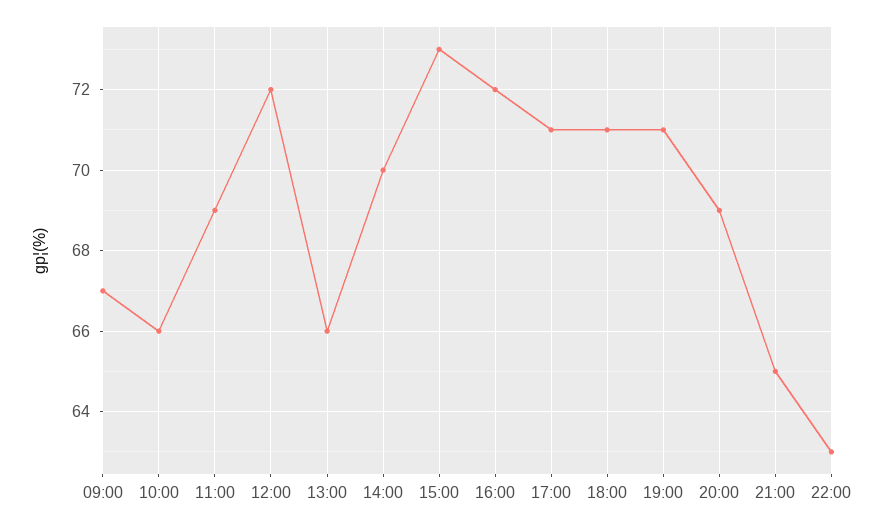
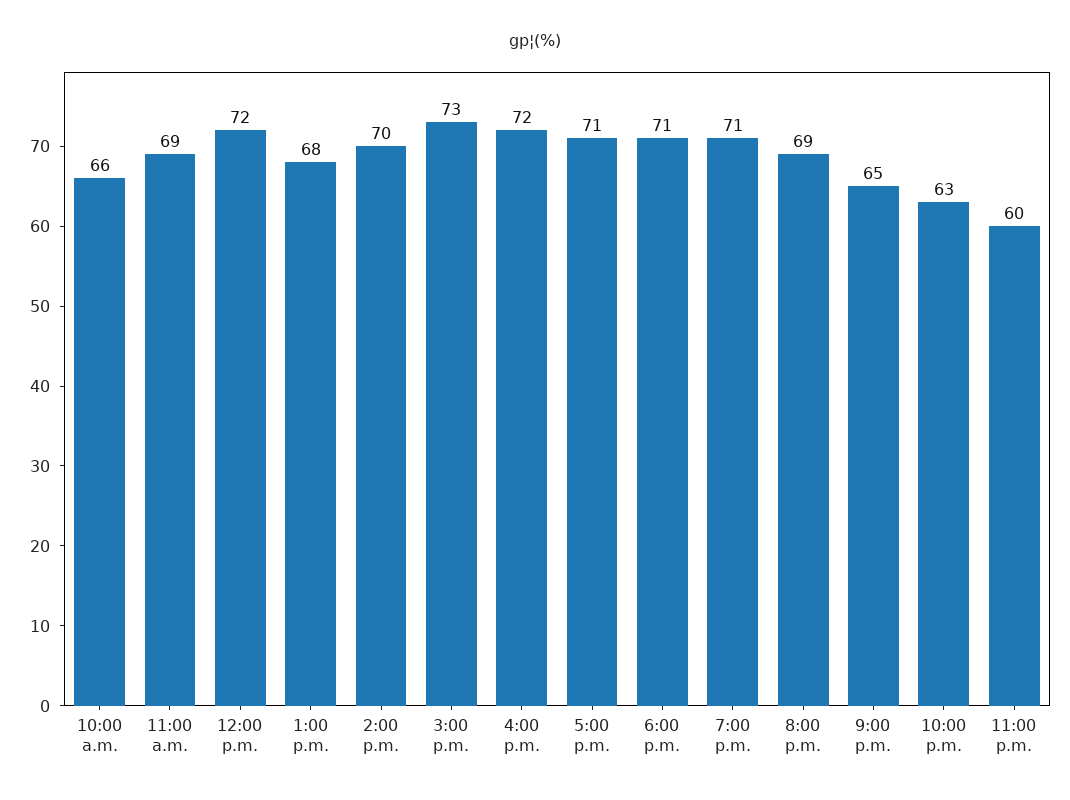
09:00: 67 -> none
13:00: 66 -> 68
11:00 p.m.: none -> 60

